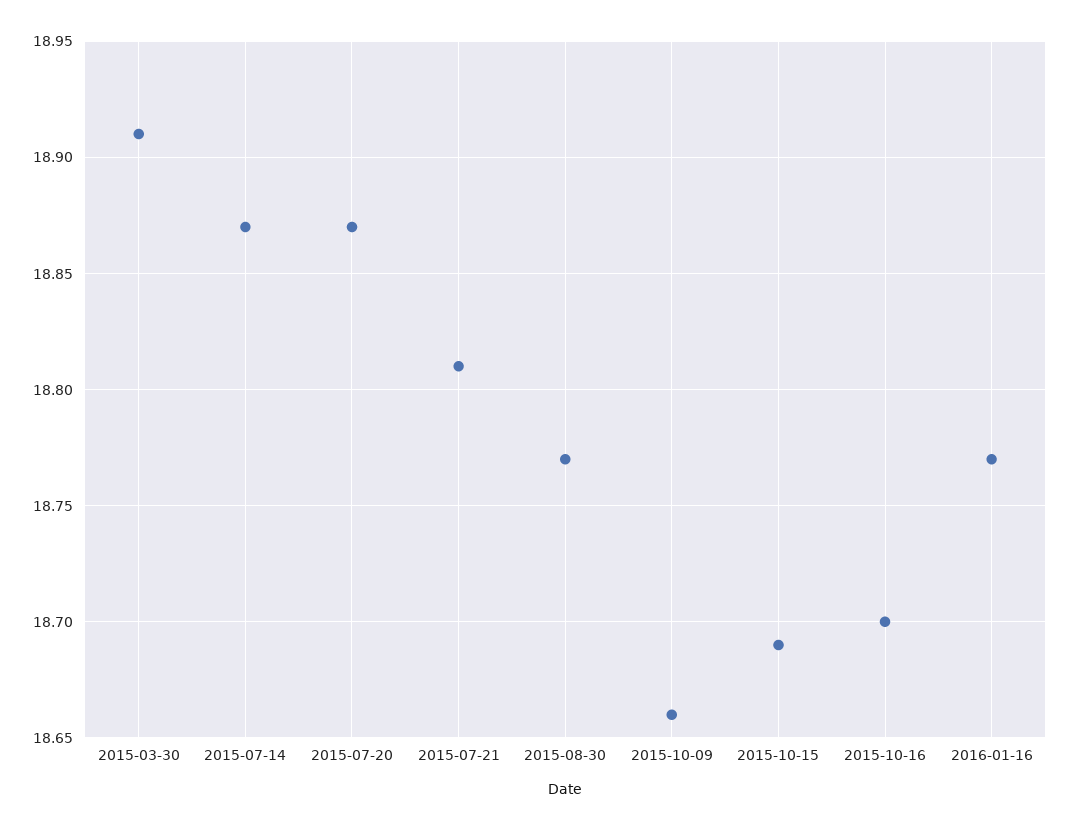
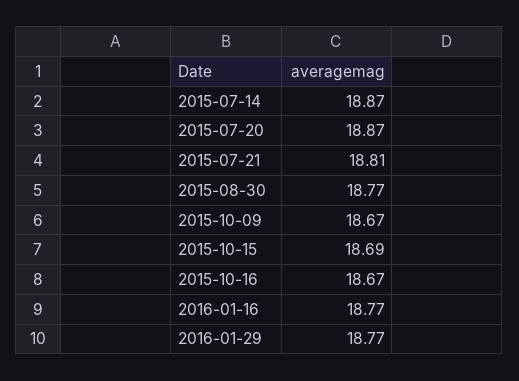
2015-03-30: 18.91 -> none
2015-10-09: 18.66 -> 18.67
2015-10-16: 18.7 -> 18.67
2016-01-29: none -> 18.77

